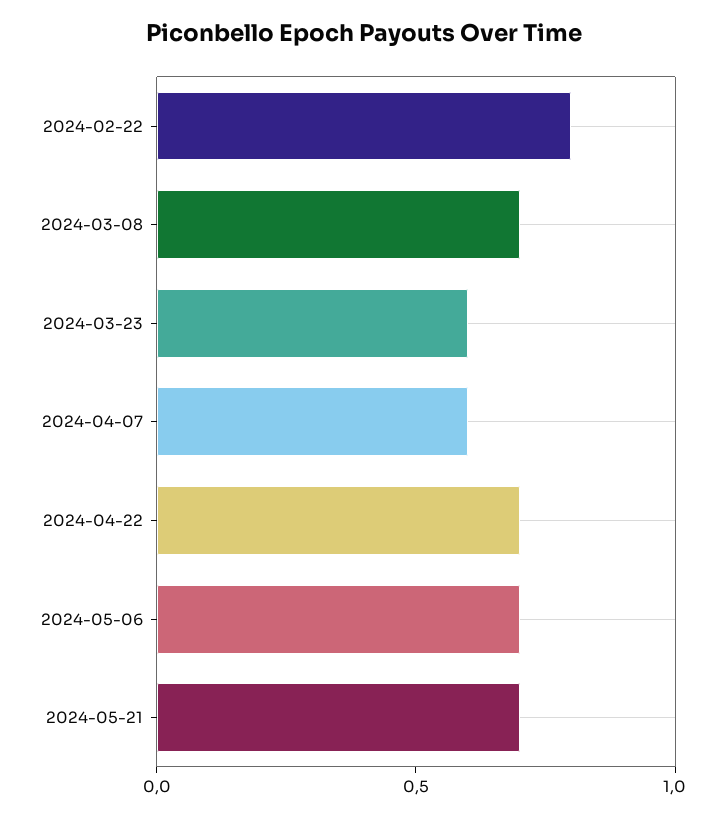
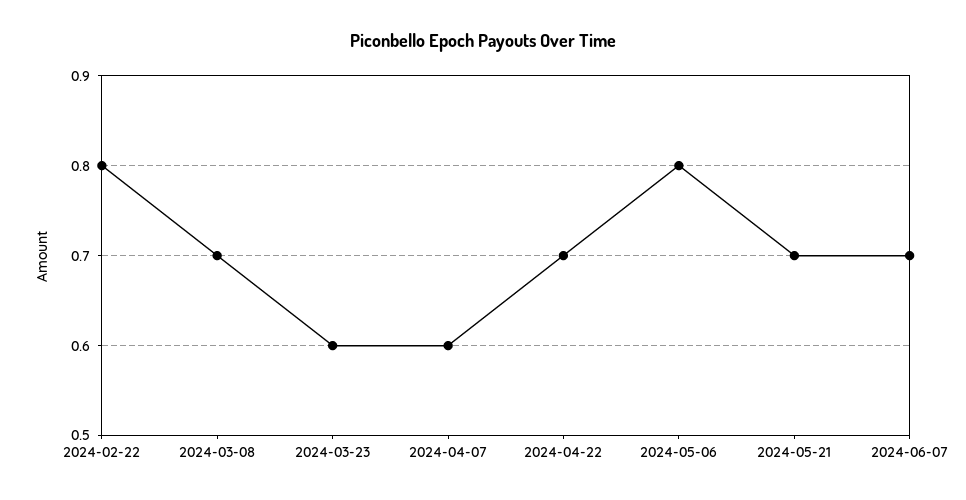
2024-05-06: 0.7 -> 0.8
2024-06-07: none -> 0.7

